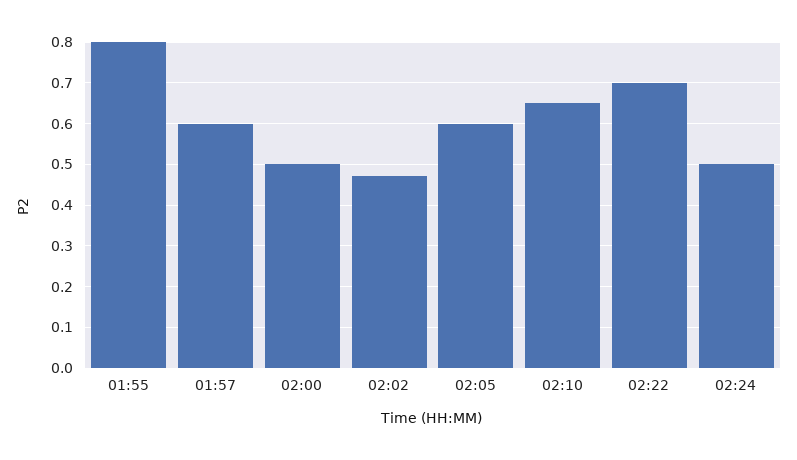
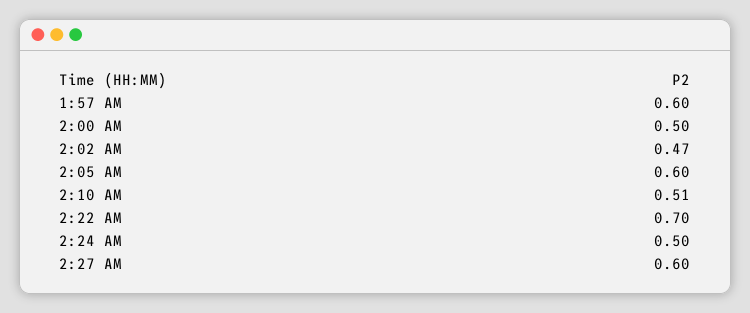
01:55: 0.8 -> none
02:10: 0.65 -> 0.51
2:27 AM: none -> 0.6

